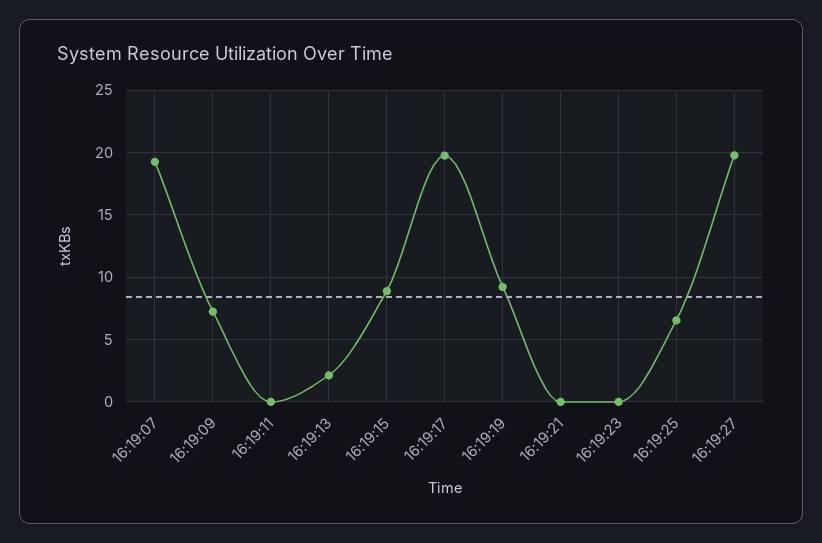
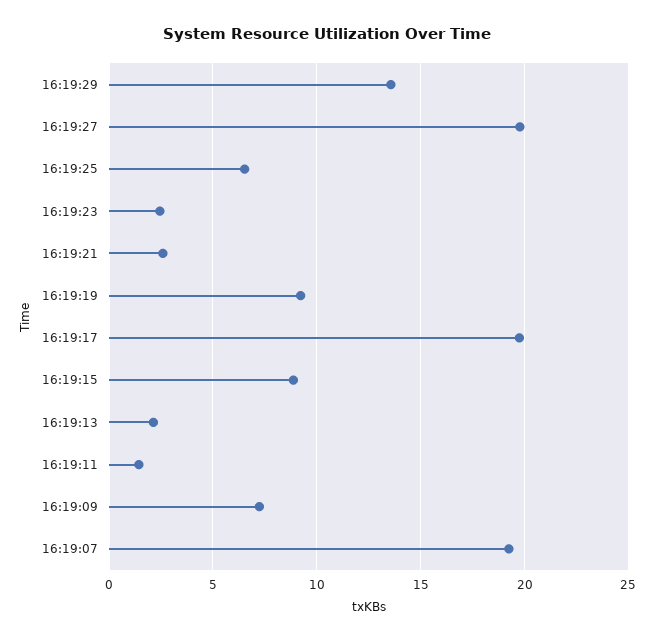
16:19:11: 0 -> 1.5
16:19:21: 0 -> 2.5
16:19:23: 0 -> 2.5
16:19:29: none -> 13.5

